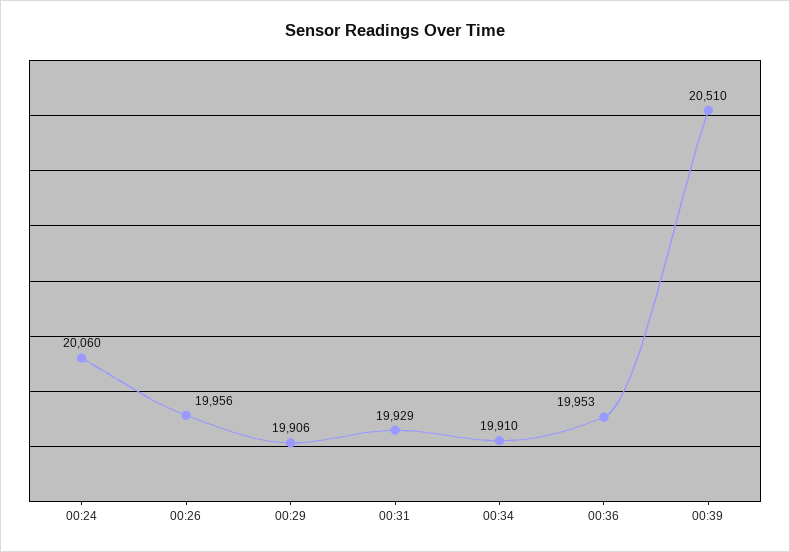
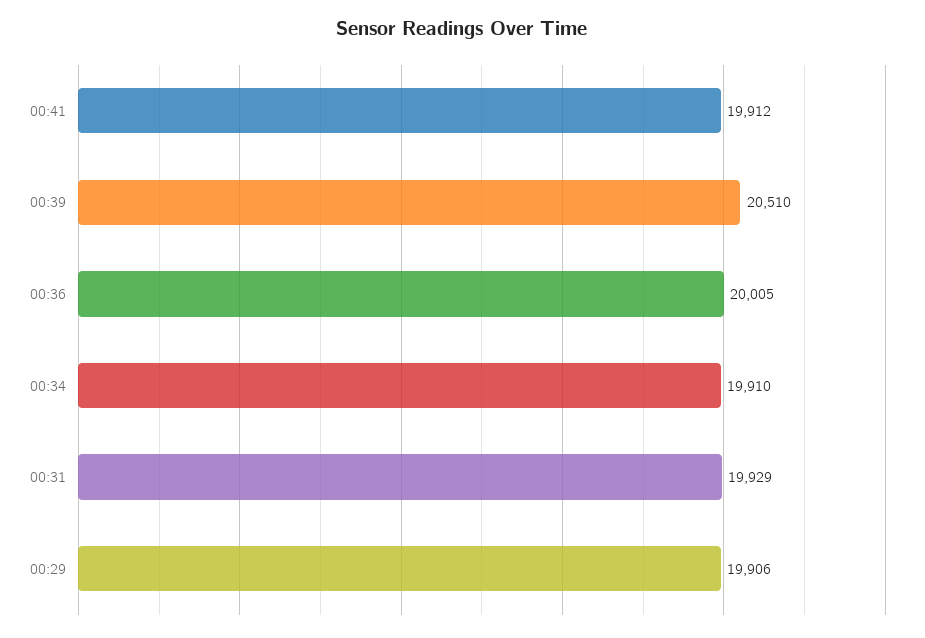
00:24: 20060 -> none
00:26: 19956 -> none
00:36: 19953 -> 20005
00:41: none -> 19912

